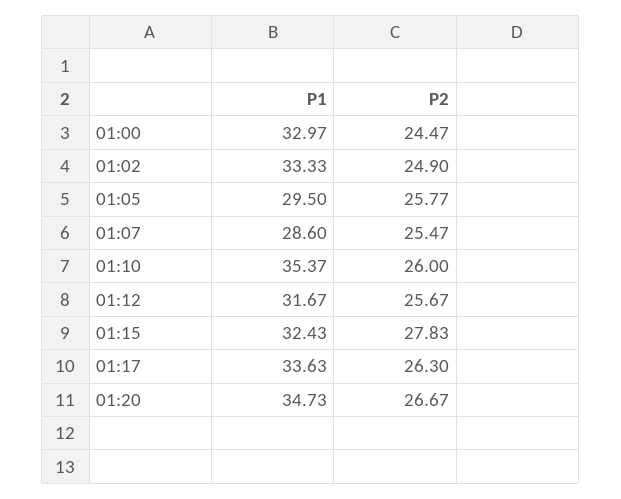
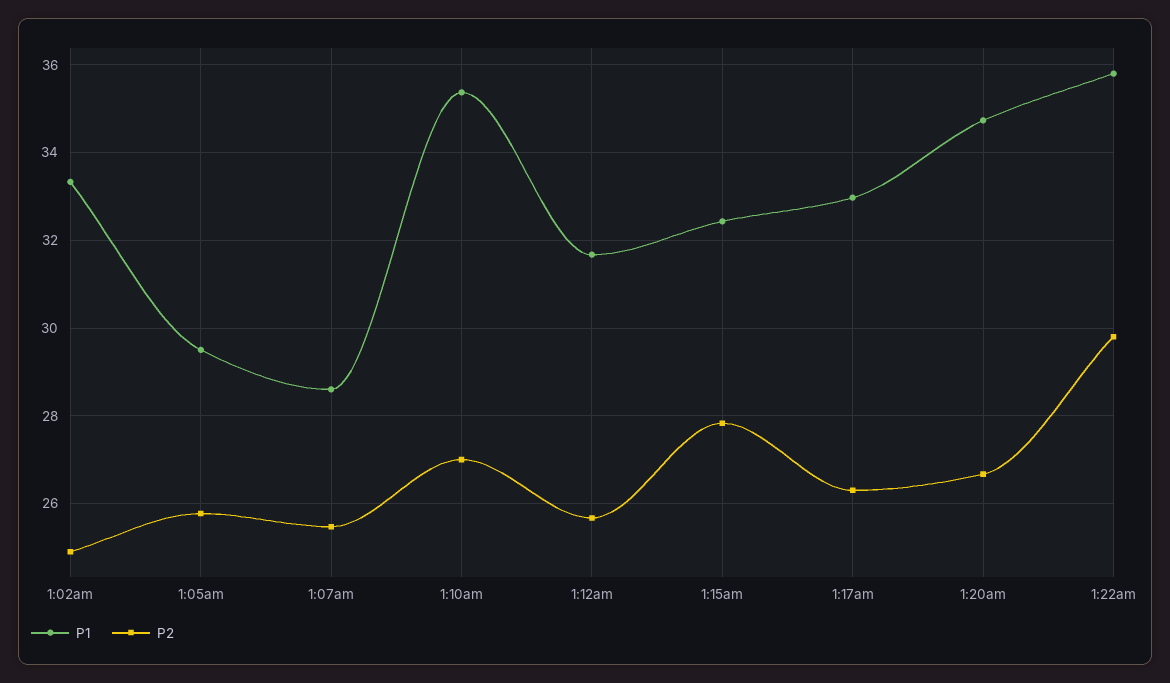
P1, 01:00: 32.97 -> none
P2, 01:00: 24.47 -> none
P2, 01:10: 26 -> 27
P1, 01:17: 33.63 -> 33
P1, 1:22am: none -> 35.8
P2, 1:22am: none -> 29.8

